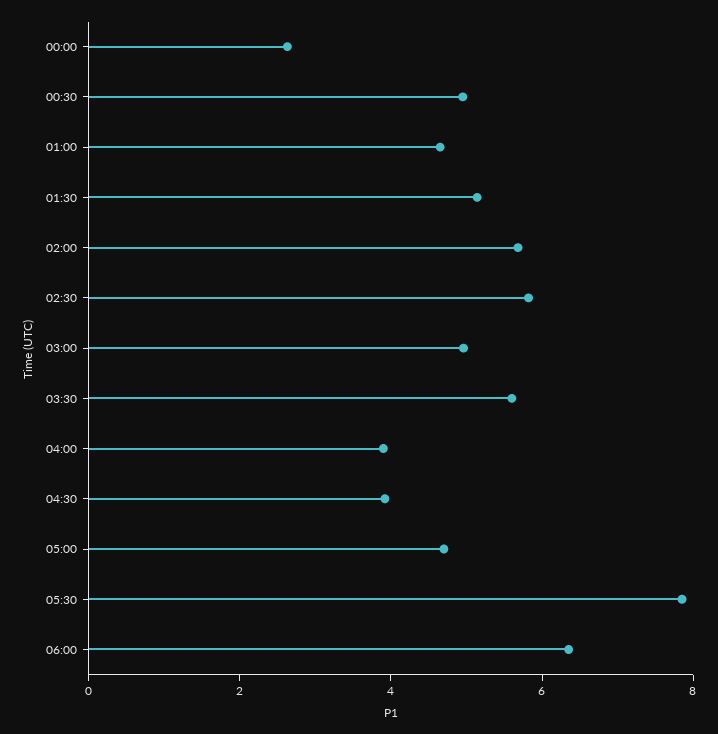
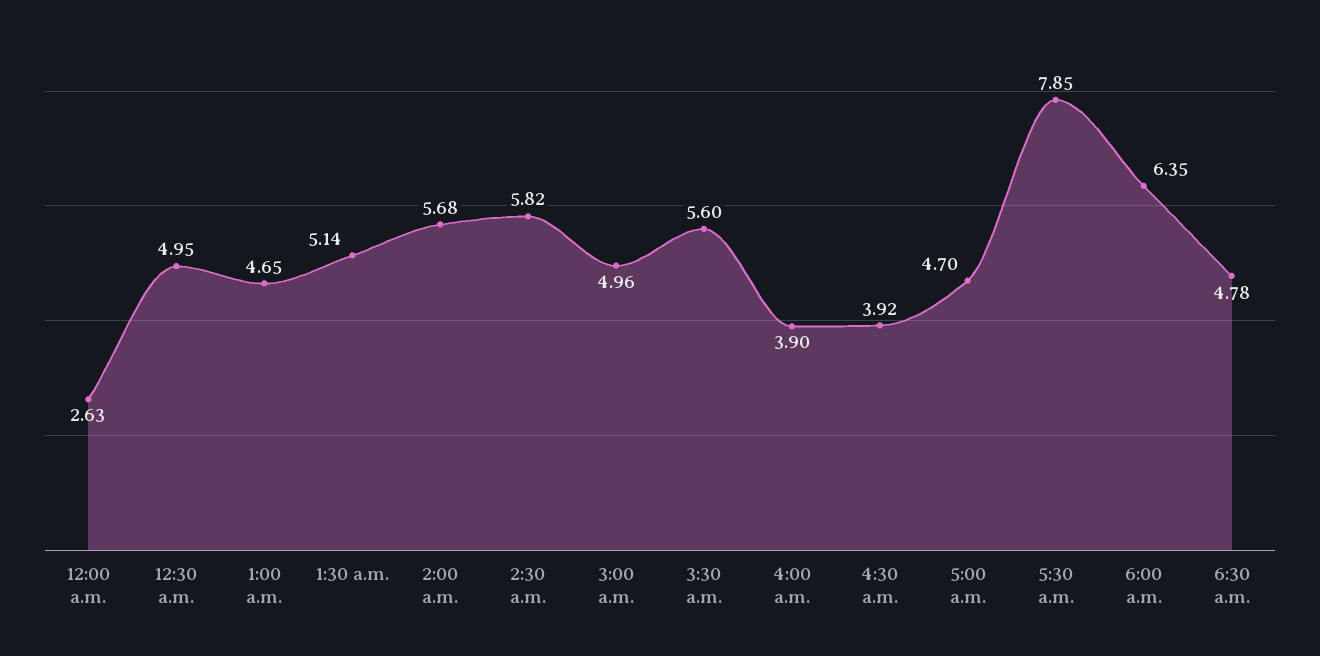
6:30 a.m.: none -> 4.78

